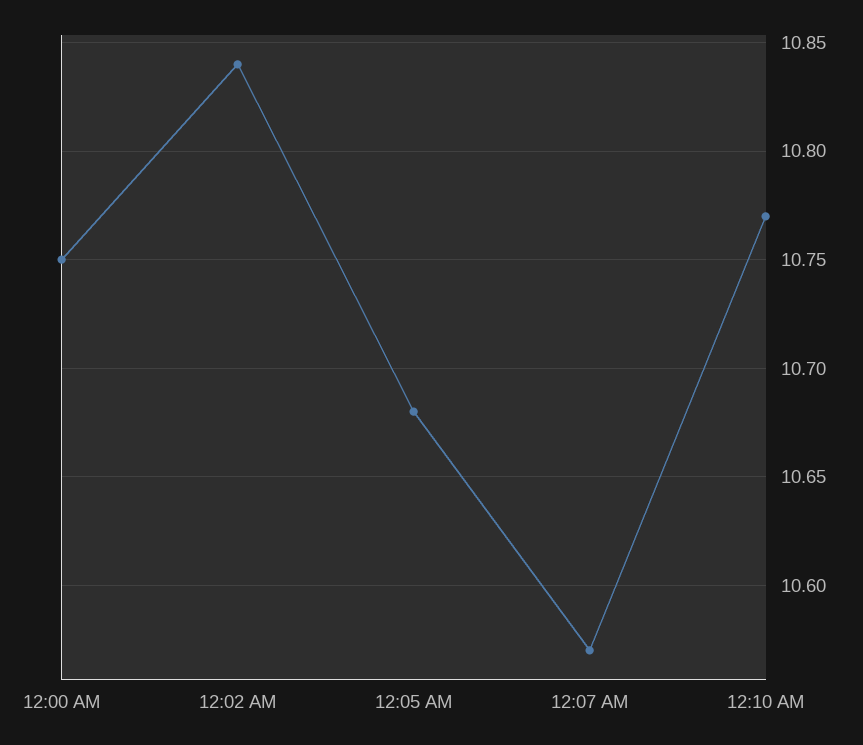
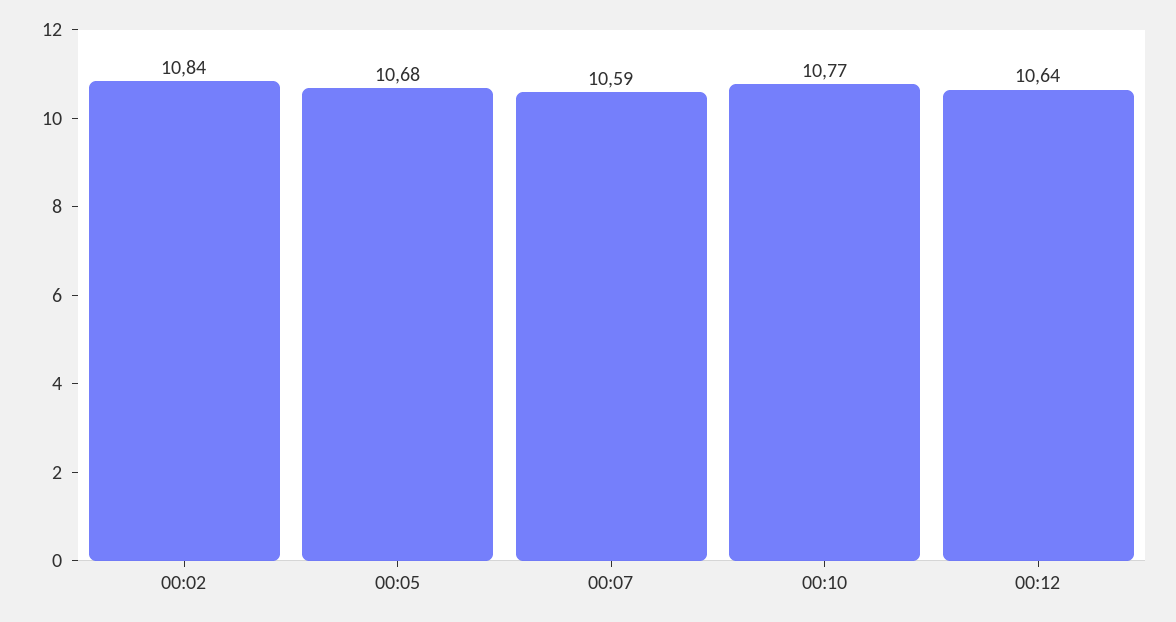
12:00 AM: 10.75 -> none
12:07 AM: 10.57 -> 10.59
00:12: none -> 10.64

